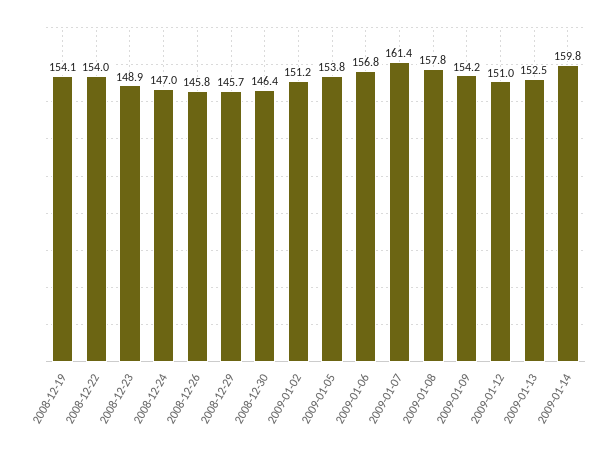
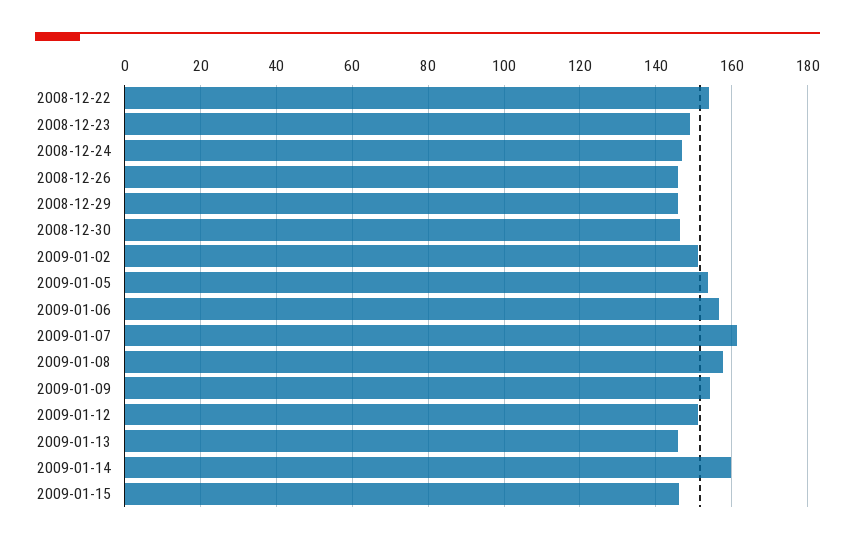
2008-12-19: 154.1 -> none
2009-01-13: 152.5 -> 146
2009-01-15: none -> 146

